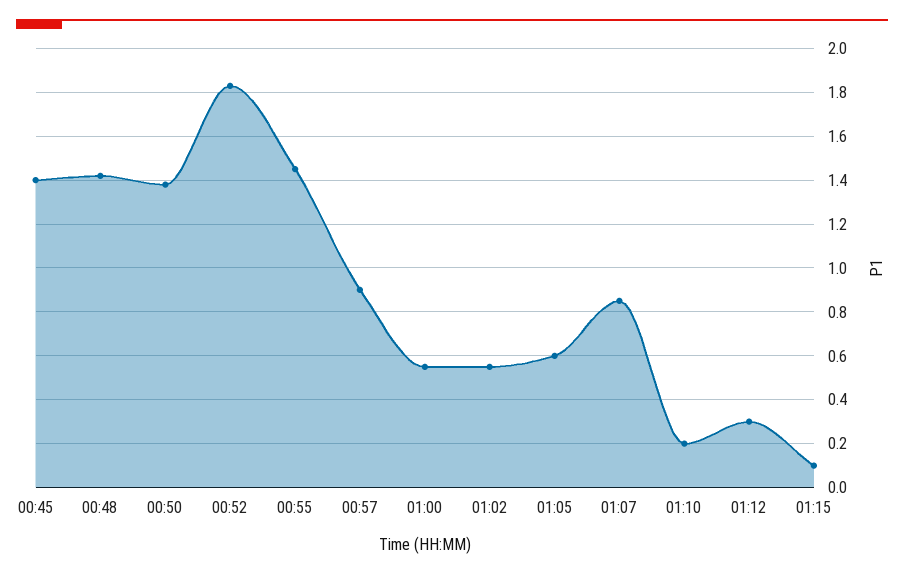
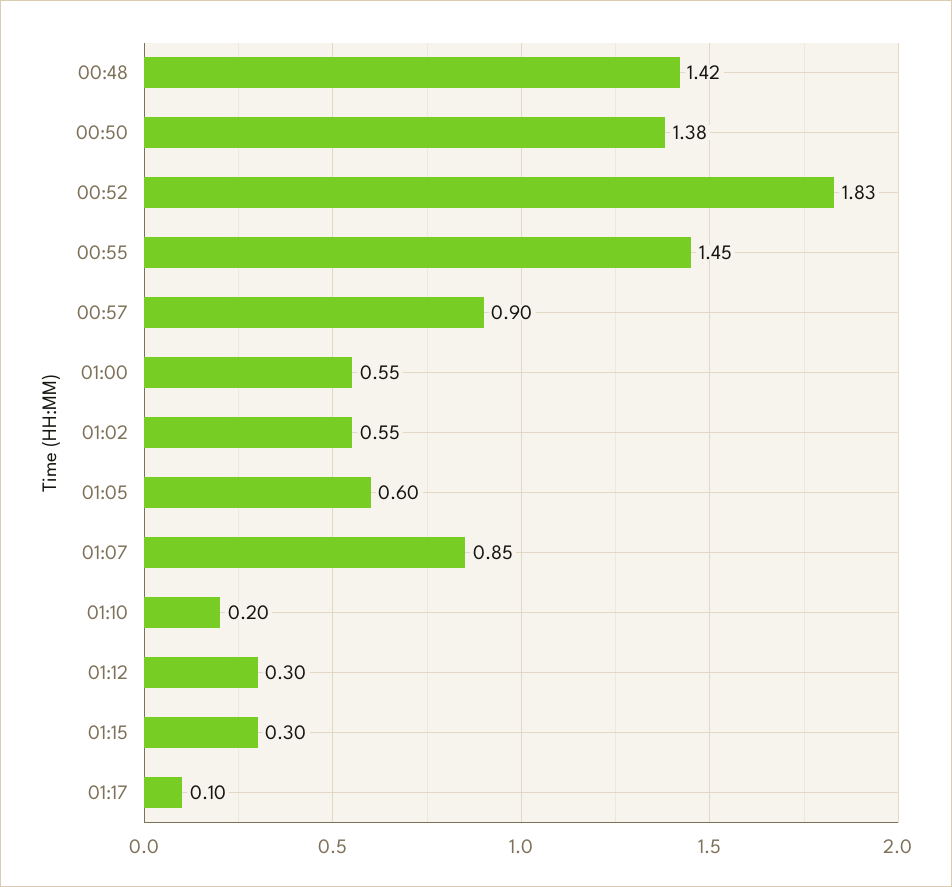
00:45: 1.4 -> none
01:15: 0.1 -> 0.3
01:17: none -> 0.1

